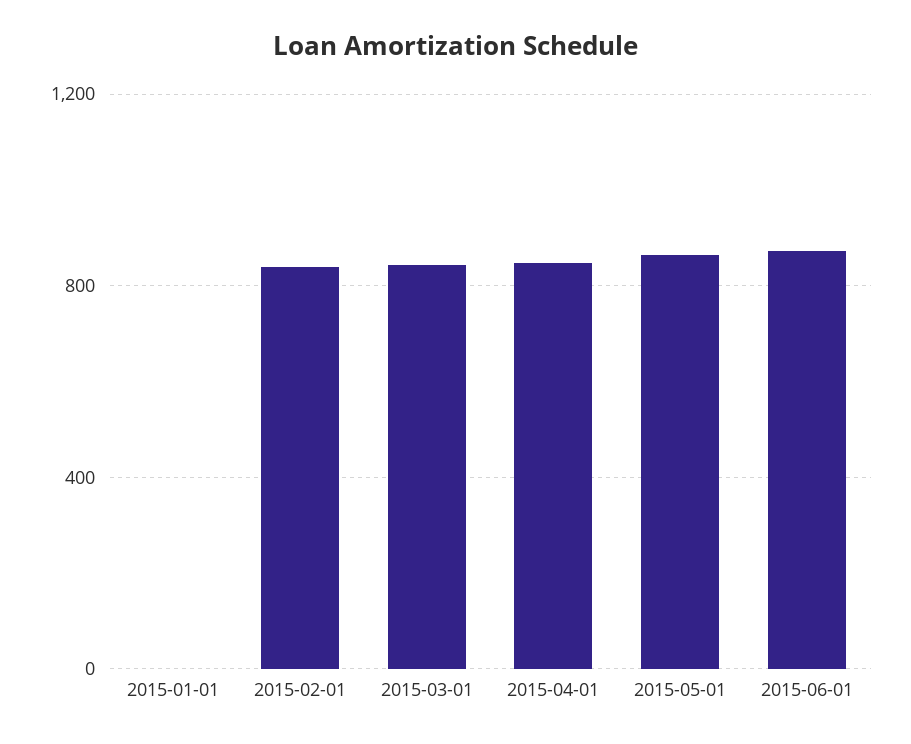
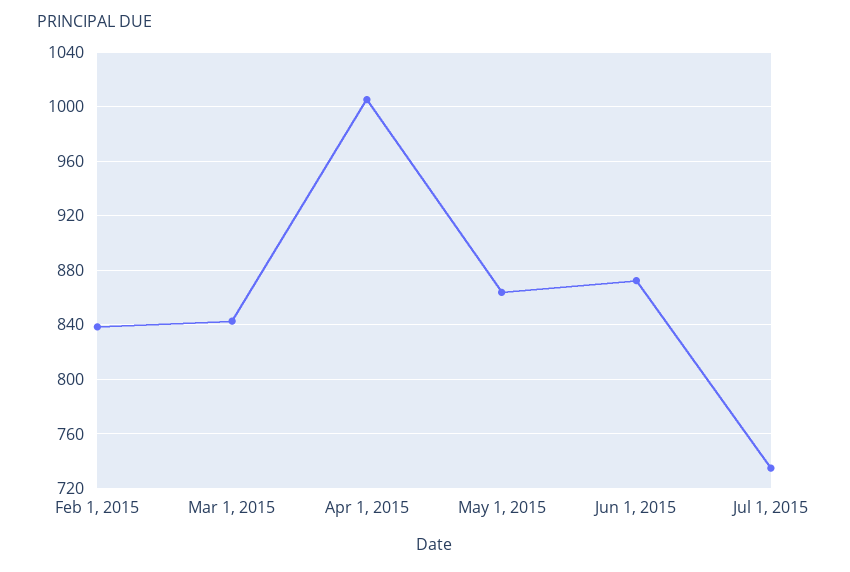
2015-01-01: 0 -> none
2015-04-01: 850 -> 1005
Jul 1, 2015: none -> 735

